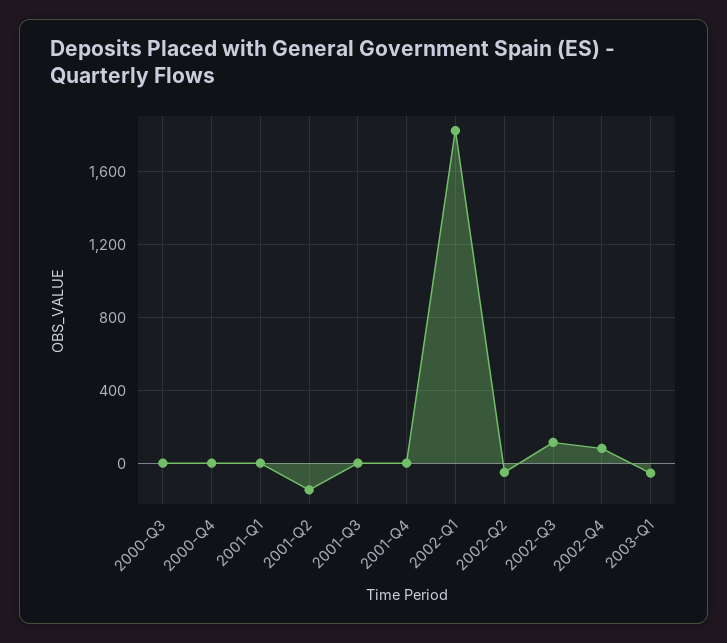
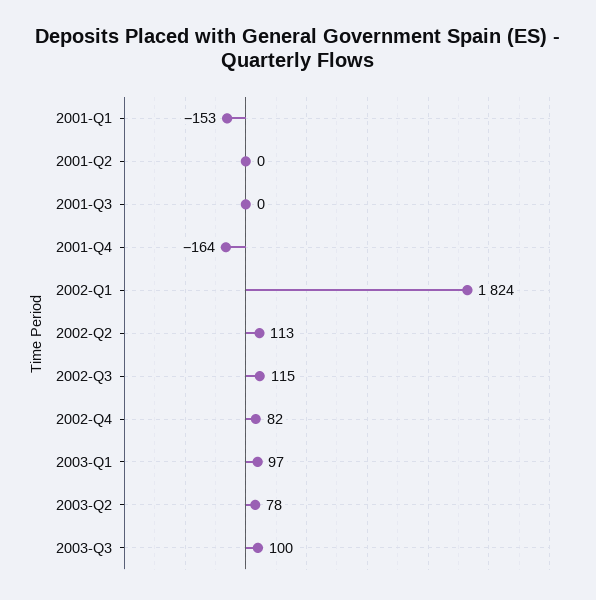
2000-Q3: 0 -> none
2000-Q4: 0 -> none
2001-Q1: 0 -> -153
2001-Q2: -150 -> 0
2001-Q4: 0 -> -164
2002-Q2: -50 -> 113
2003-Q1: -50 -> 97
2003-Q2: none -> 78
2003-Q3: none -> 100

